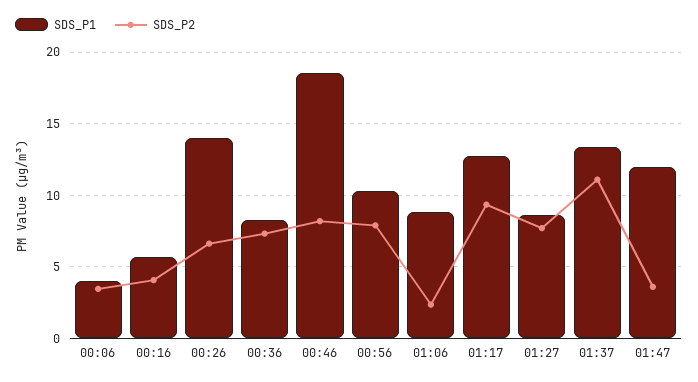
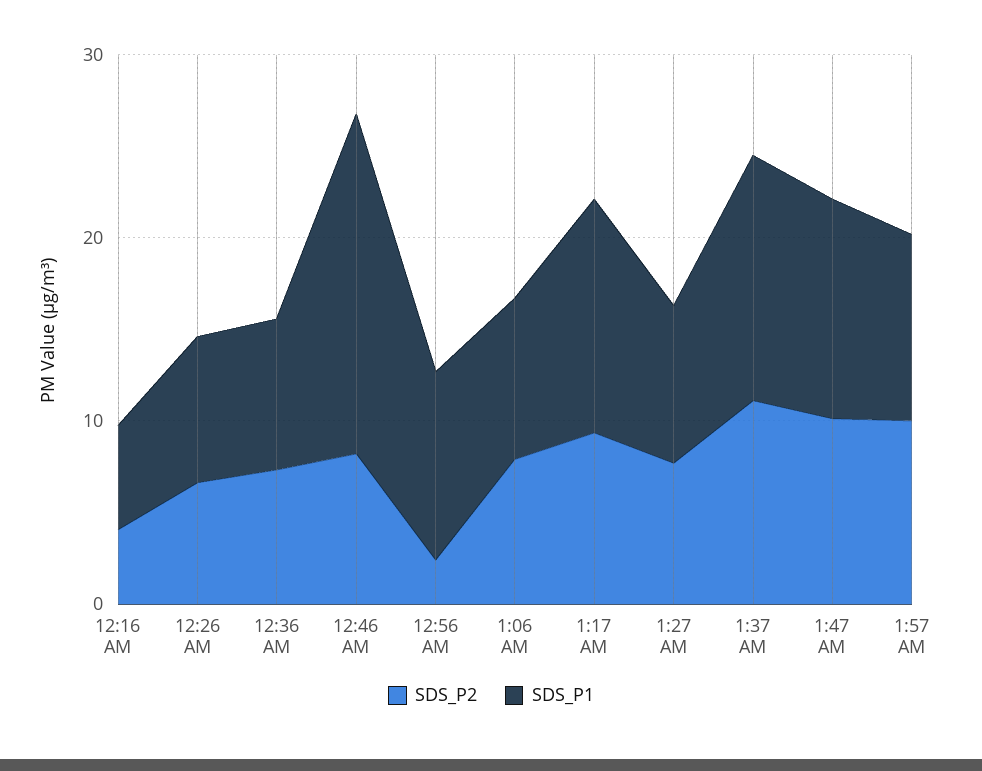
SDS_P1, 00:06: 4 -> none
SDS_P2, 00:06: 3.5 -> none
SDS_P1, 00:26: 14 -> 8
SDS_P2, 00:56: 8 -> 2
SDS_P2, 01:06: 2.5 -> 8
SDS_P2, 01:47: 3.5 -> 10
SDS_P2, 1:57 AM: none -> 10
SDS_P1, 1:57 AM: none -> 10

